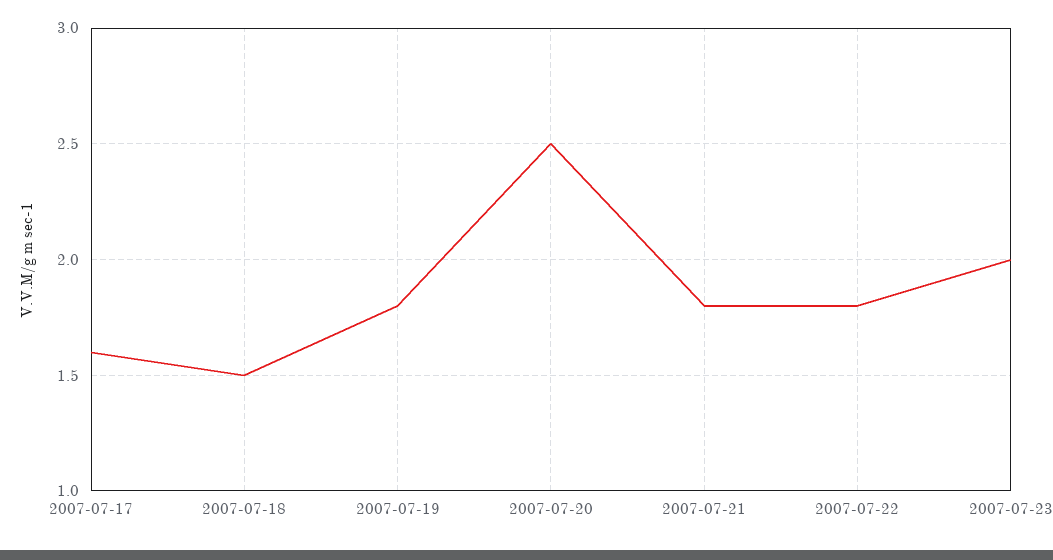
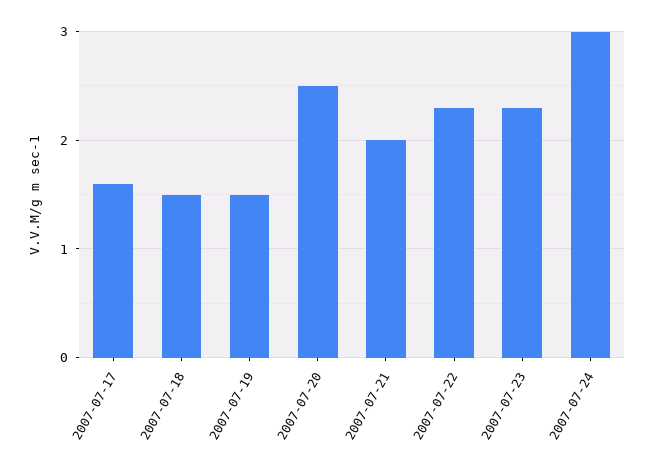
2007-07-19: 1.8 -> 1.5
2007-07-21: 1.8 -> 2
2007-07-22: 1.8 -> 2.3
2007-07-23: 2 -> 2.3
2007-07-24: none -> 3

